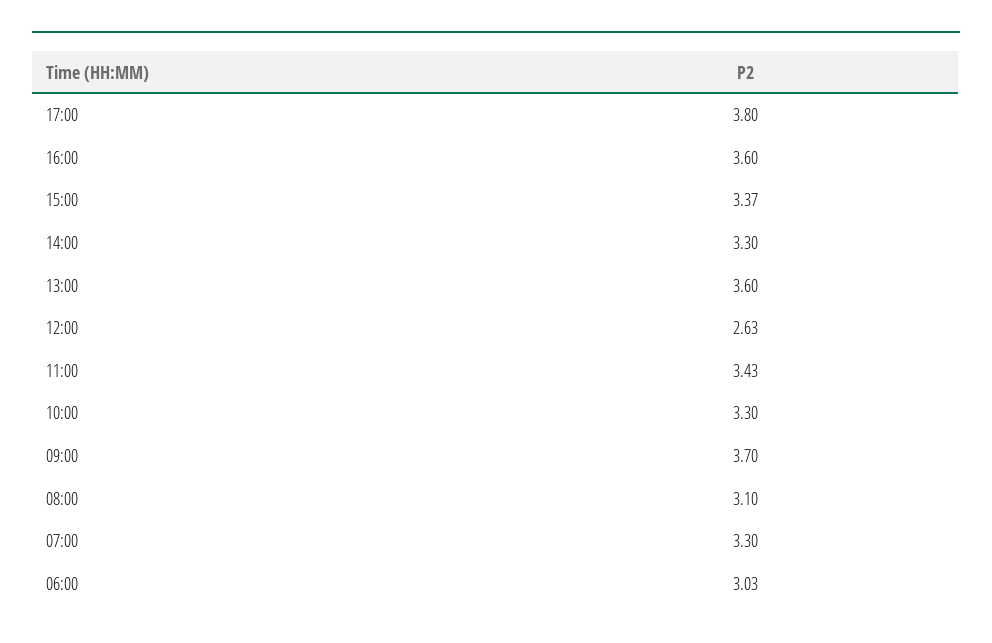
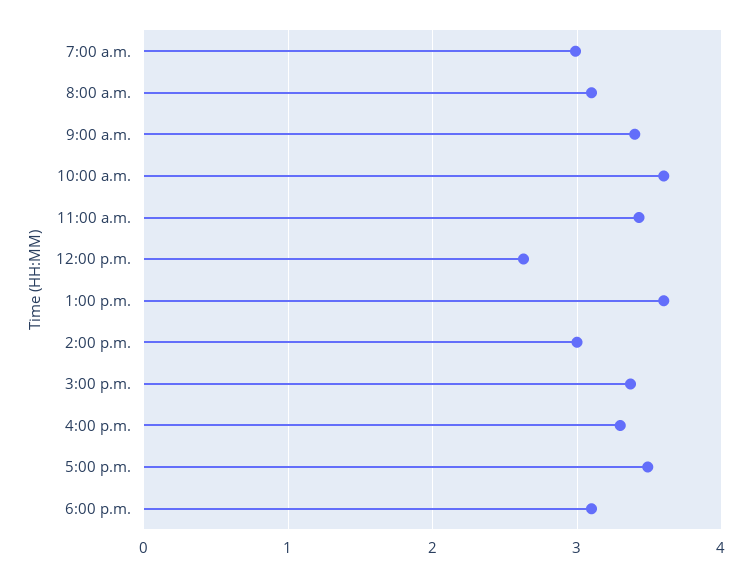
17:00: 3.8 -> 3.5
16:00: 3.6 -> 3.3
14:00: 3.3 -> 3
10:00: 3.3 -> 3.6
09:00: 3.7 -> 3.4
07:00: 3.3 -> 3
06:00: 3.03 -> none
6:00 p.m.: none -> 3.1

